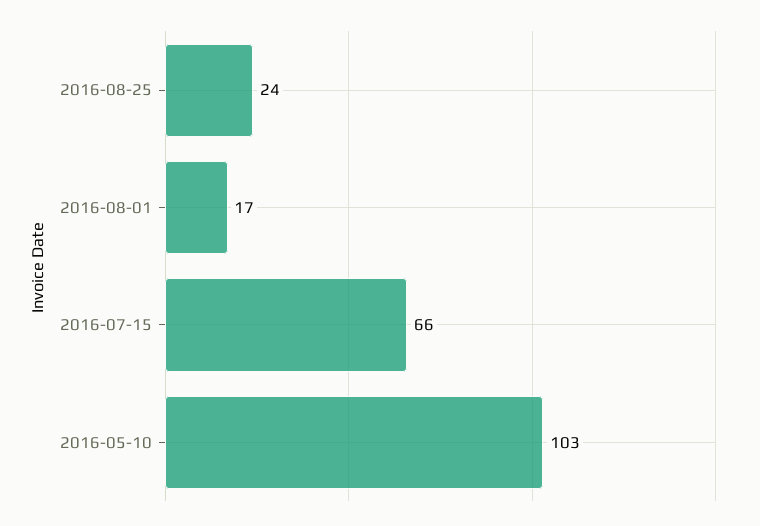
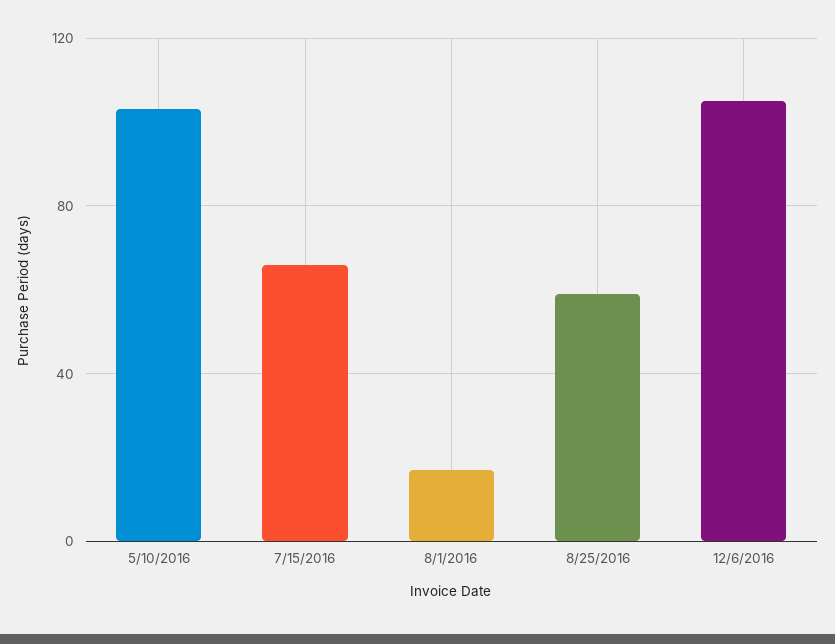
2016-08-25: 24 -> 60
12/6/2016: none -> 105

